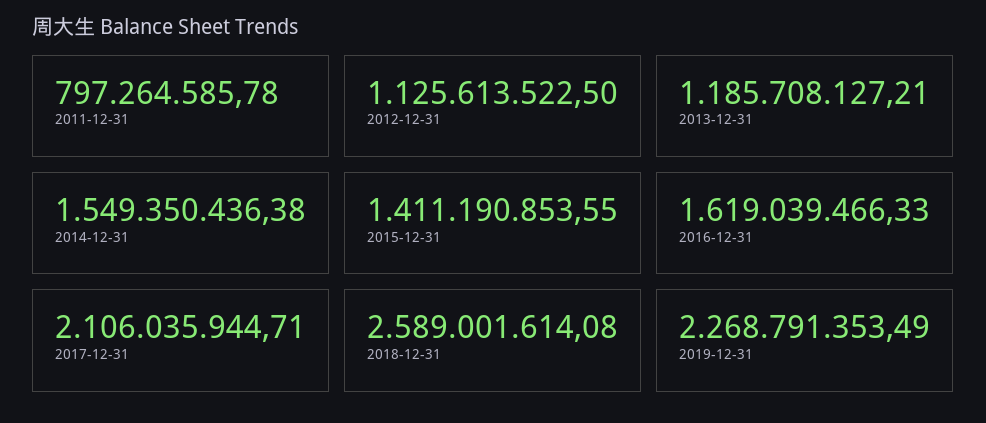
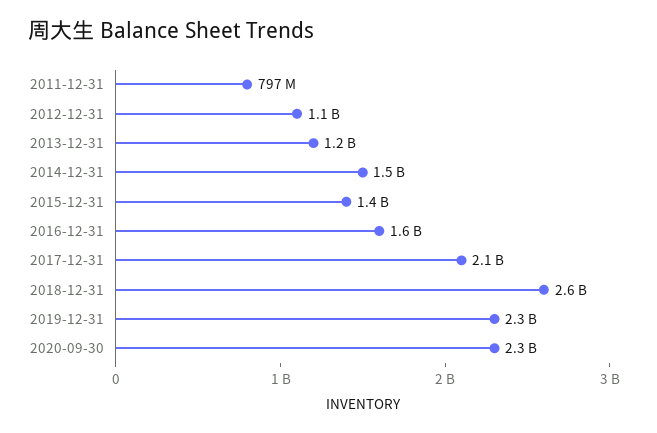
2020-09-30: none -> 2300000000

